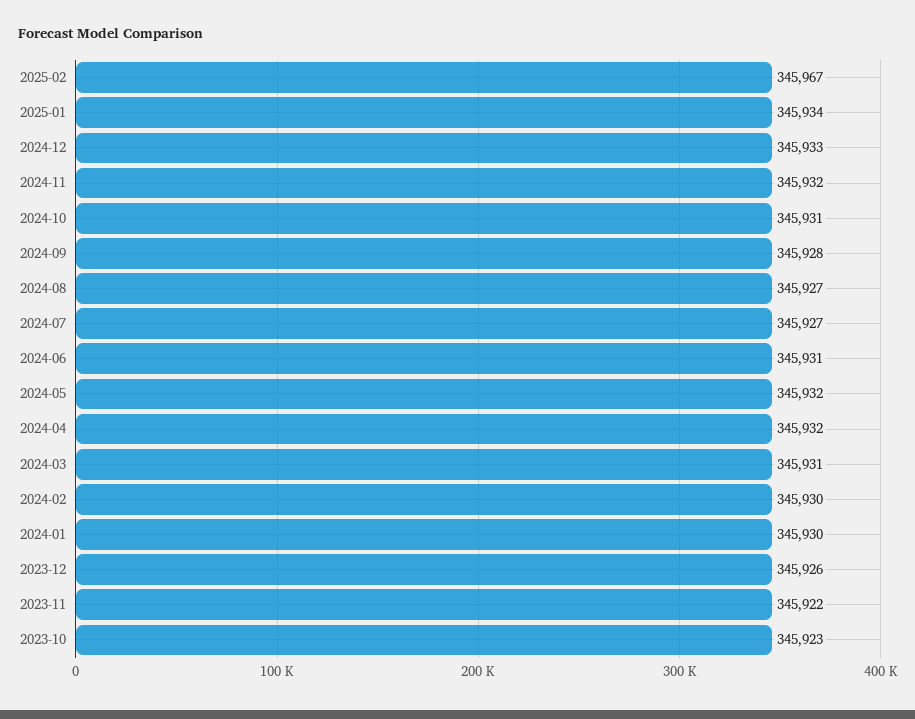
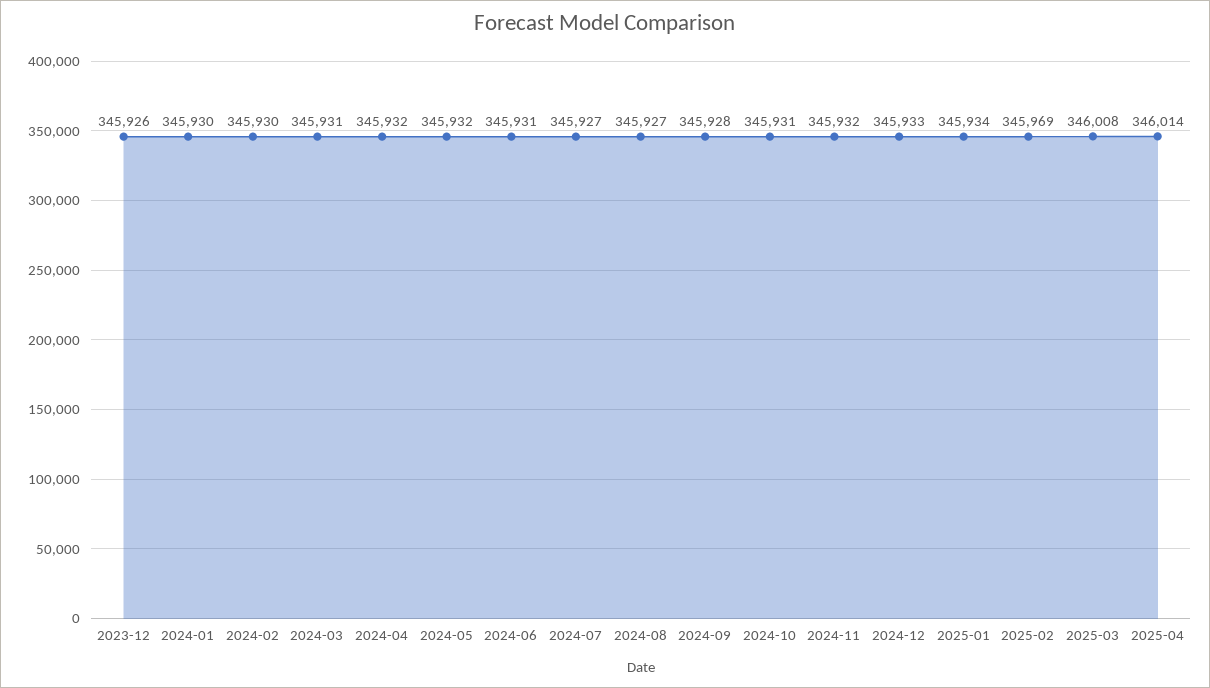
2025-02: 345967 -> 345969
2023-11: 345922 -> none
2023-10: 345923 -> none
2025-03: none -> 346008
2025-04: none -> 346014

